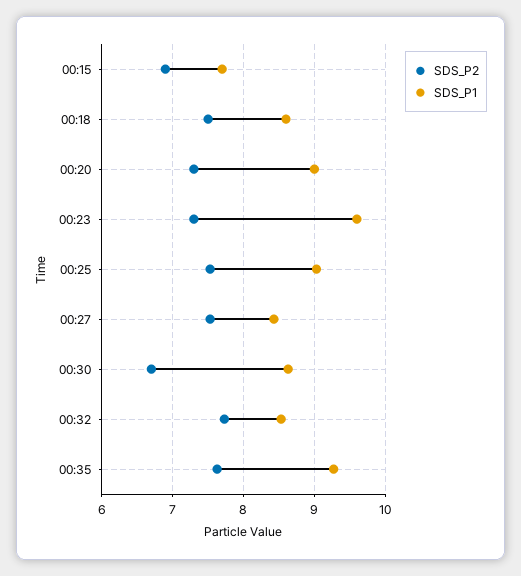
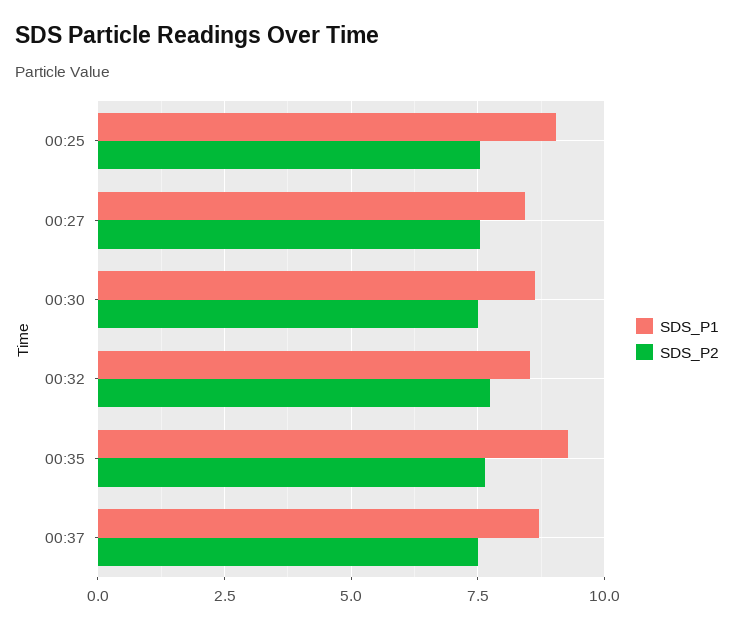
SDS_P2, 00:15: 6.9 -> none
SDS_P1, 00:15: 7.7 -> none
SDS_P2, 00:18: 7.5 -> none
SDS_P1, 00:18: 8.6 -> none
SDS_P2, 00:20: 7.3 -> none
SDS_P1, 00:20: 9 -> none
SDS_P2, 00:23: 7.3 -> none
SDS_P1, 00:23: 9.6 -> none
SDS_P2, 00:30: 6.7 -> 7.5
SDS_P1, 00:37: none -> 8.75
SDS_P2, 00:37: none -> 7.5

